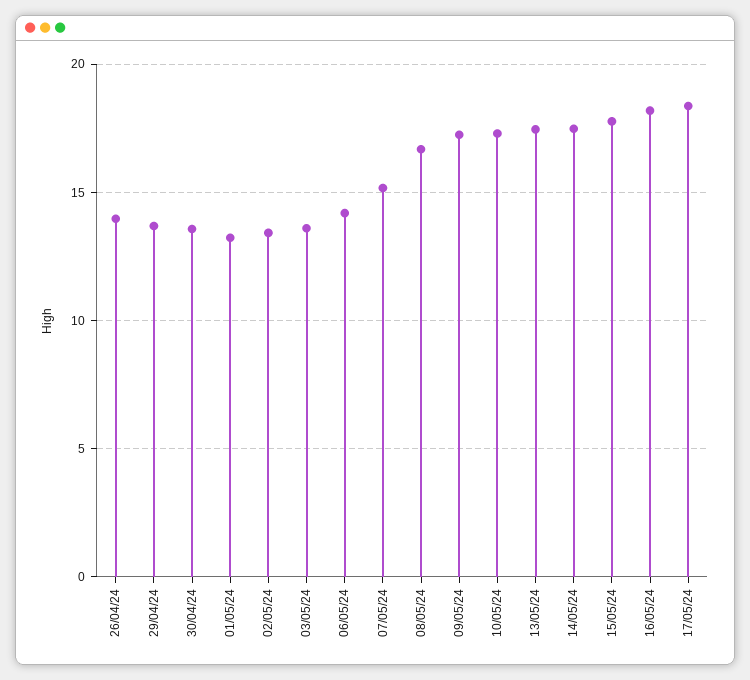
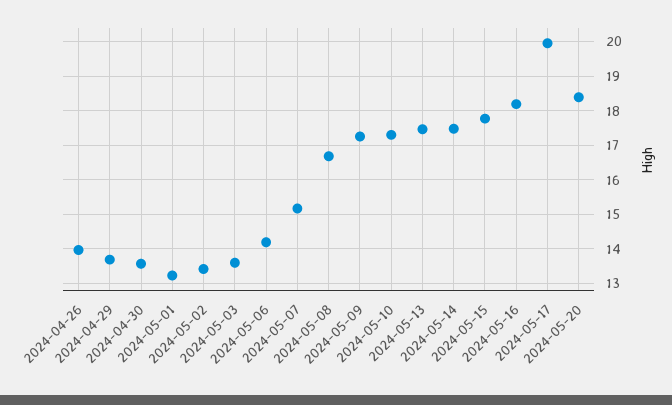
17/05/24: 18.5 -> 20
2024-05-20: none -> 18.4

